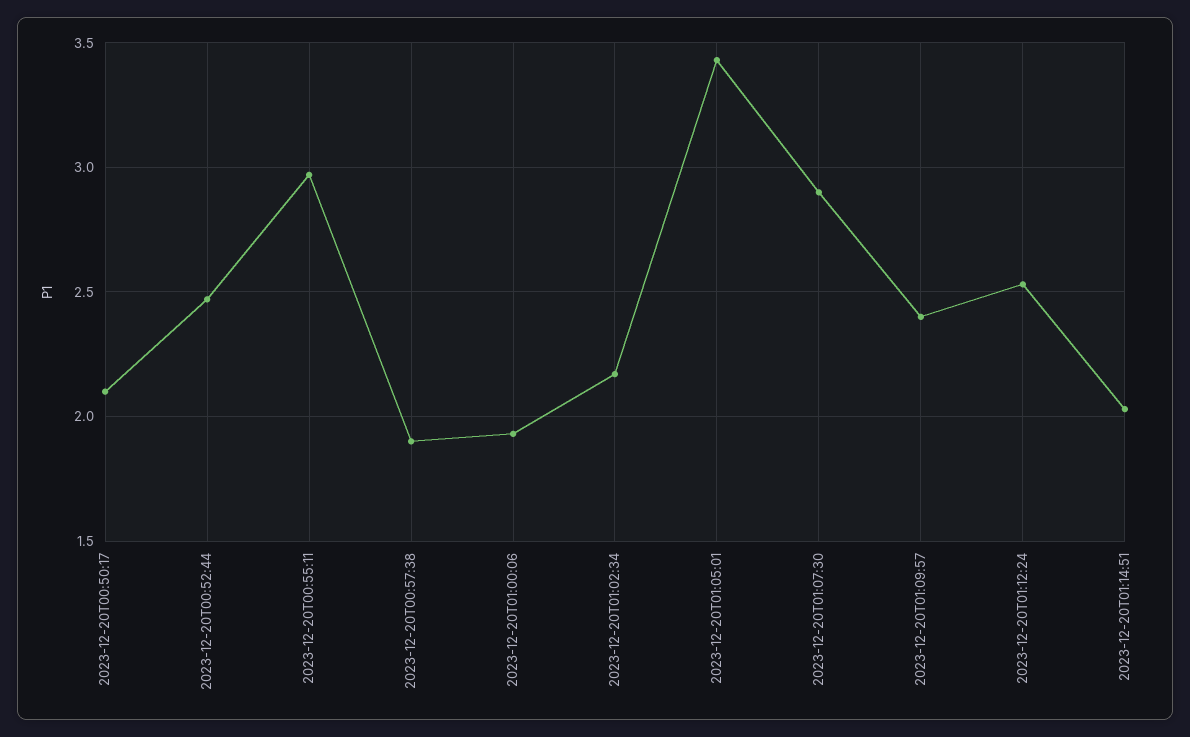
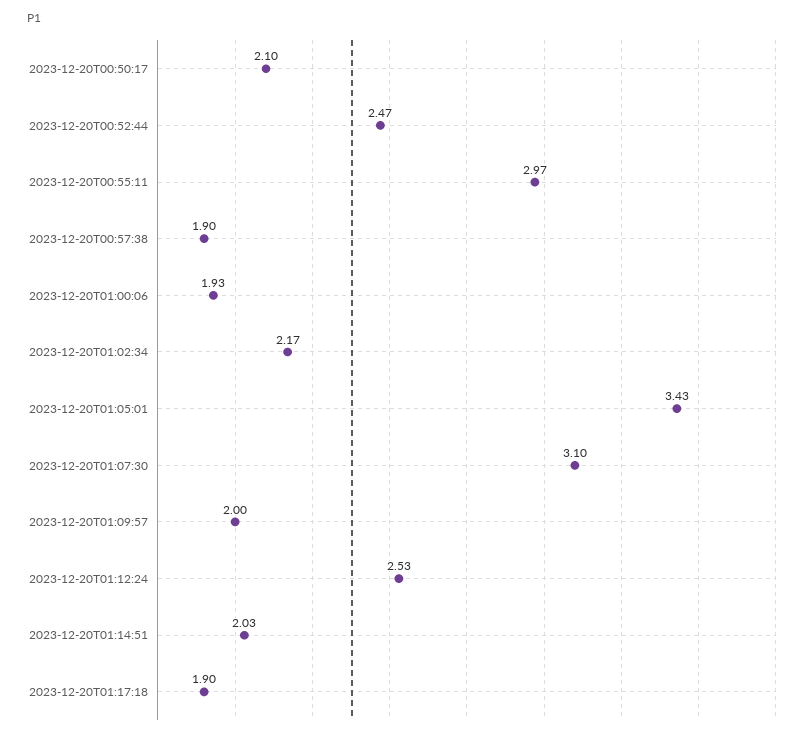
2023-12-20T01:07:30: 2.9 -> 3.1
2023-12-20T01:09:57: 2.4 -> 2
2023-12-20T01:17:18: none -> 1.9

